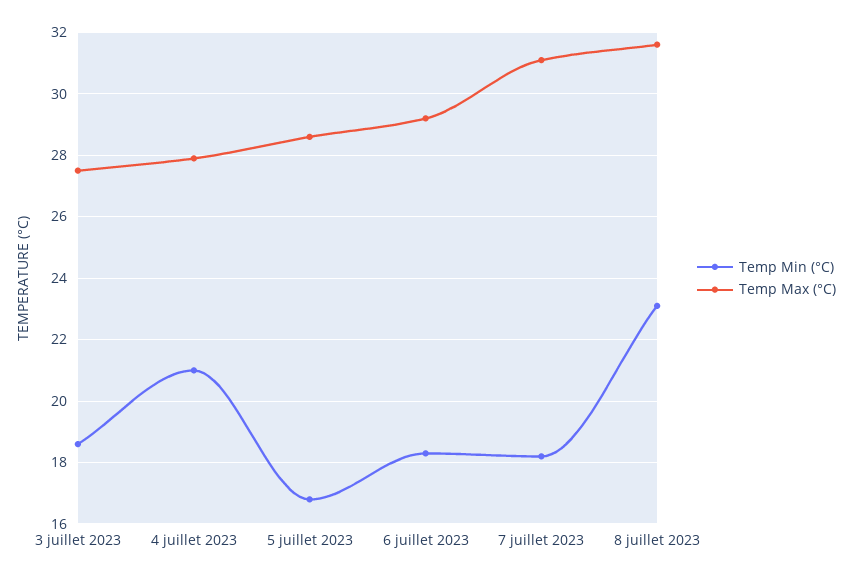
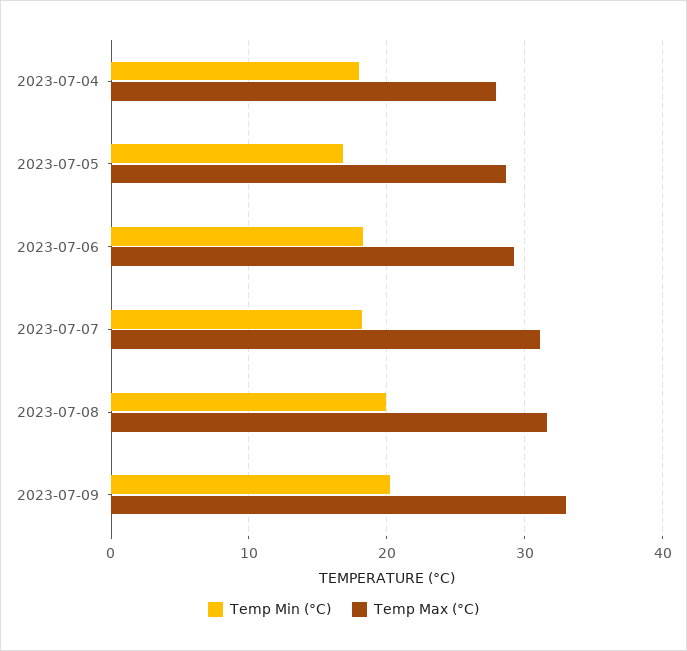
Temp Min (°C), 3 juillet 2023: 18.5 -> none
Temp Max (°C), 3 juillet 2023: 27.5 -> none
Temp Min (°C), 4 juillet 2023: 21 -> 18
Temp Min (°C), 8 juillet 2023: 23 -> 20
Temp Min (°C), 2023-07-09: none -> 20
Temp Max (°C), 2023-07-09: none -> 33

